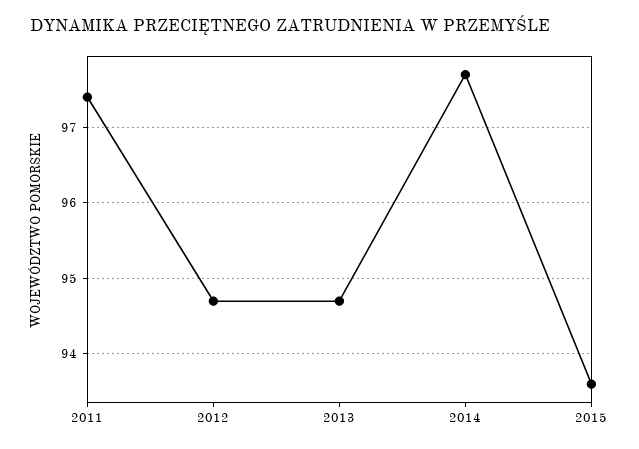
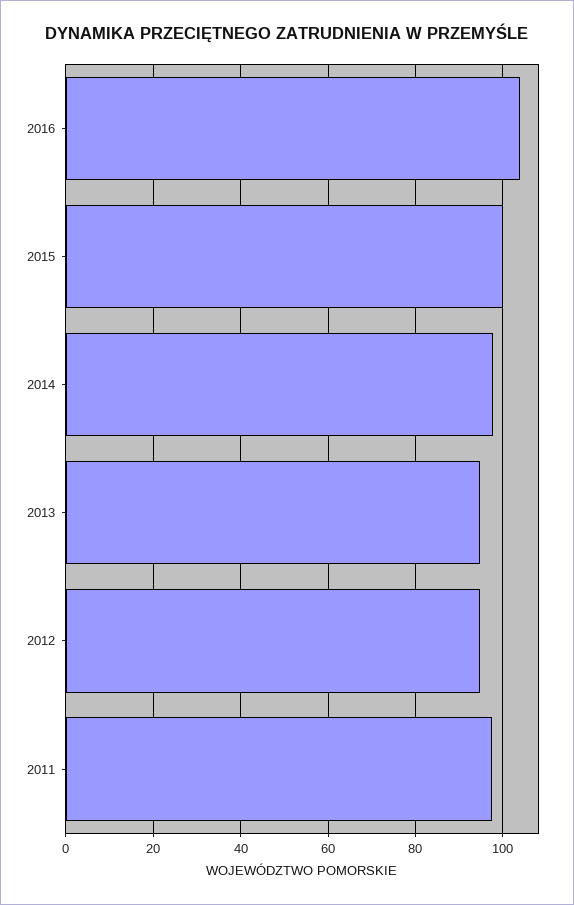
2015: 93.6 -> 100
2016: none -> 104

